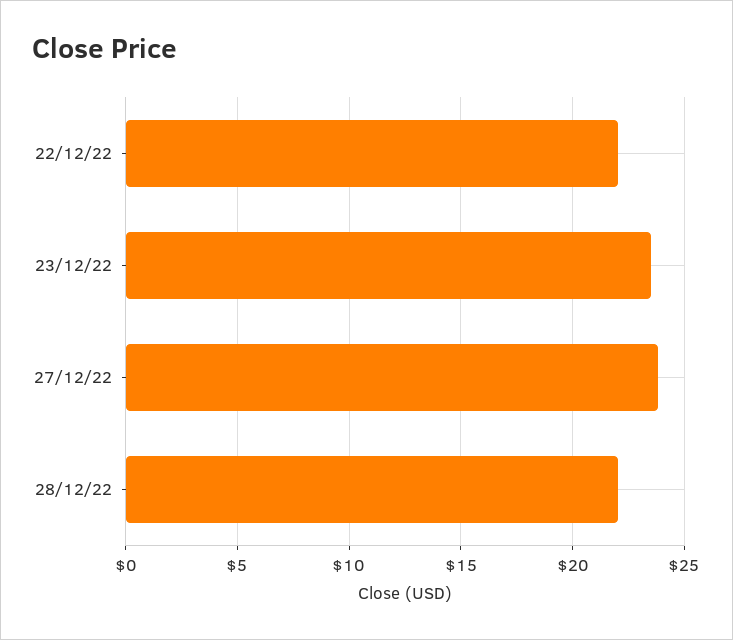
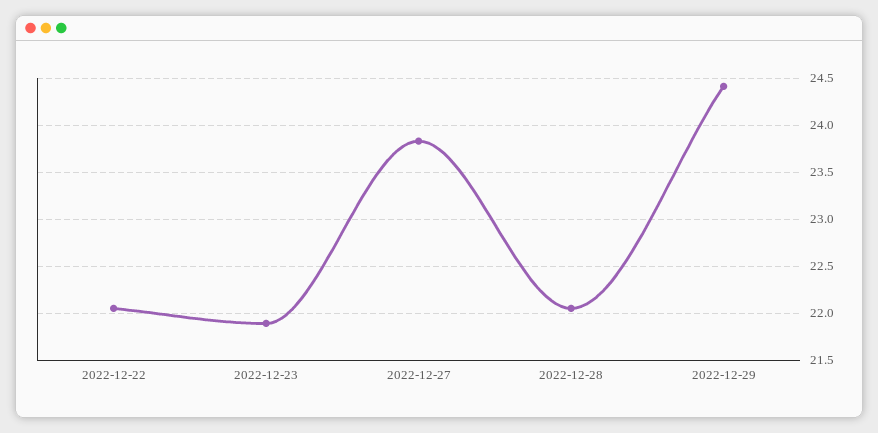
23/12/22: 23.5 -> 21.9
2022-12-29: none -> 24.4

